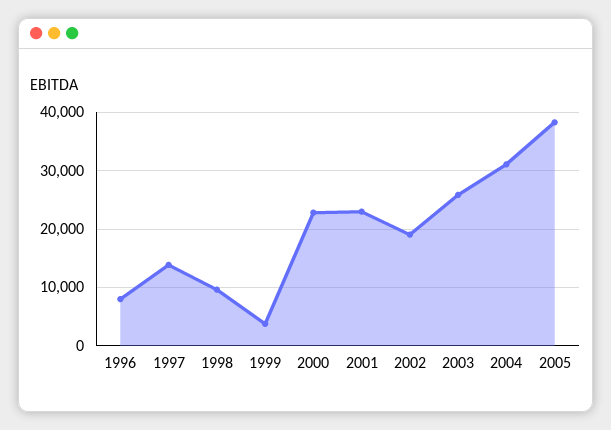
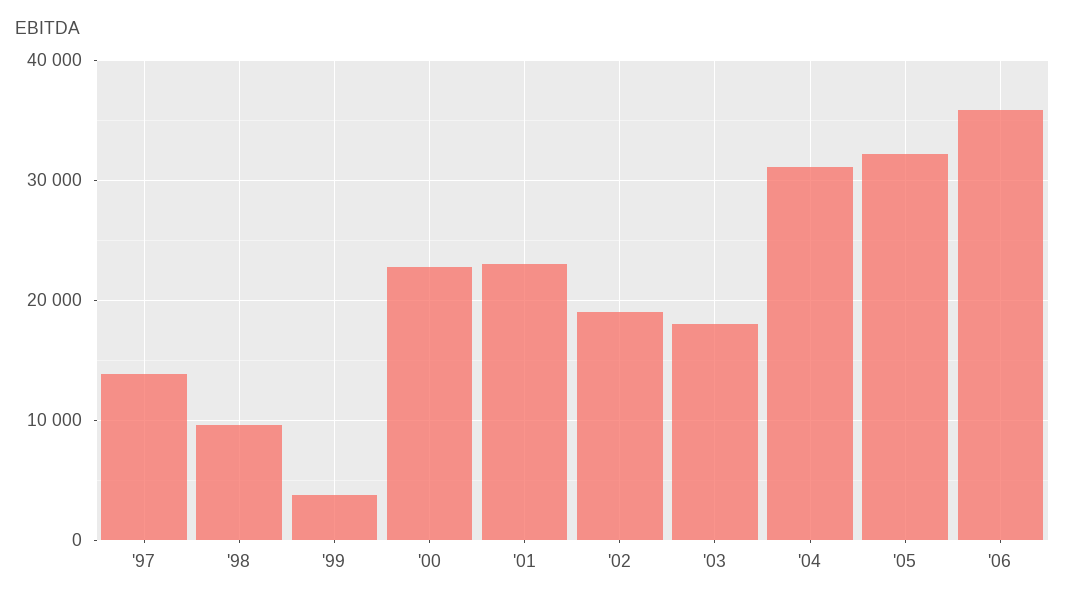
1996: 8000 -> none
2003: 26000 -> 18000
2005: 38000 -> 32000
'06: none -> 36000

